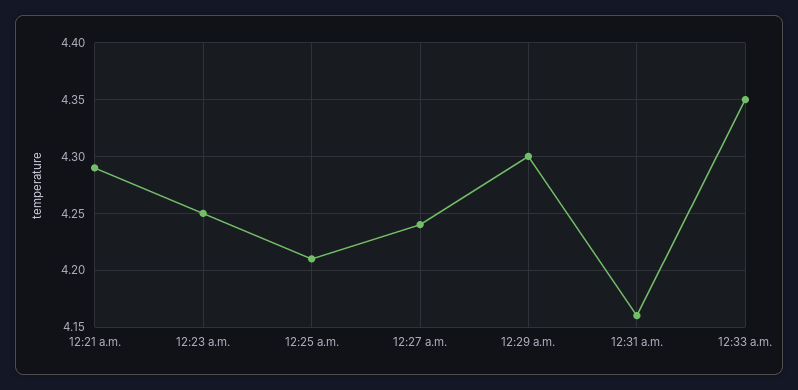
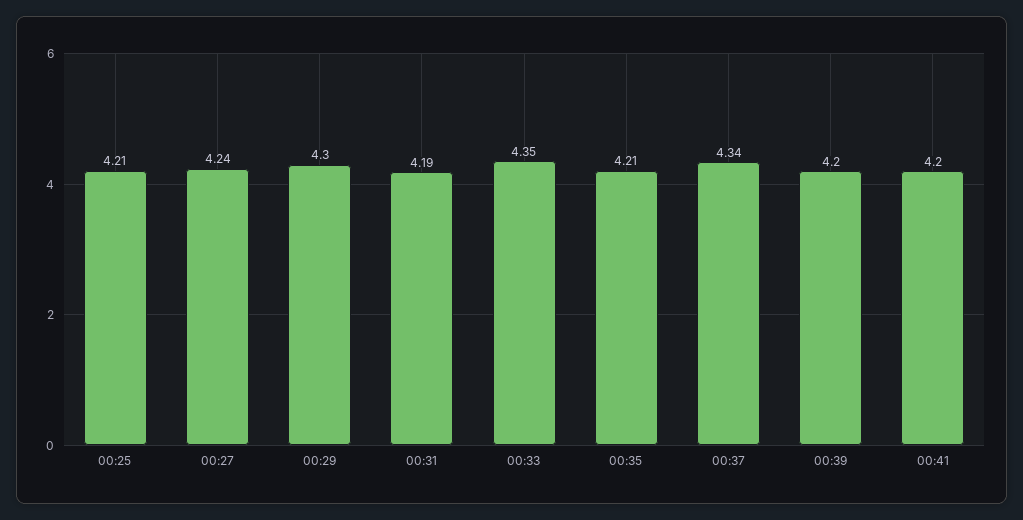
12:21 a.m.: 4.29 -> none
12:23 a.m.: 4.25 -> none
12:31 a.m.: 4.16 -> 4.19
00:35: none -> 4.21
00:37: none -> 4.34
00:39: none -> 4.2
00:41: none -> 4.2

